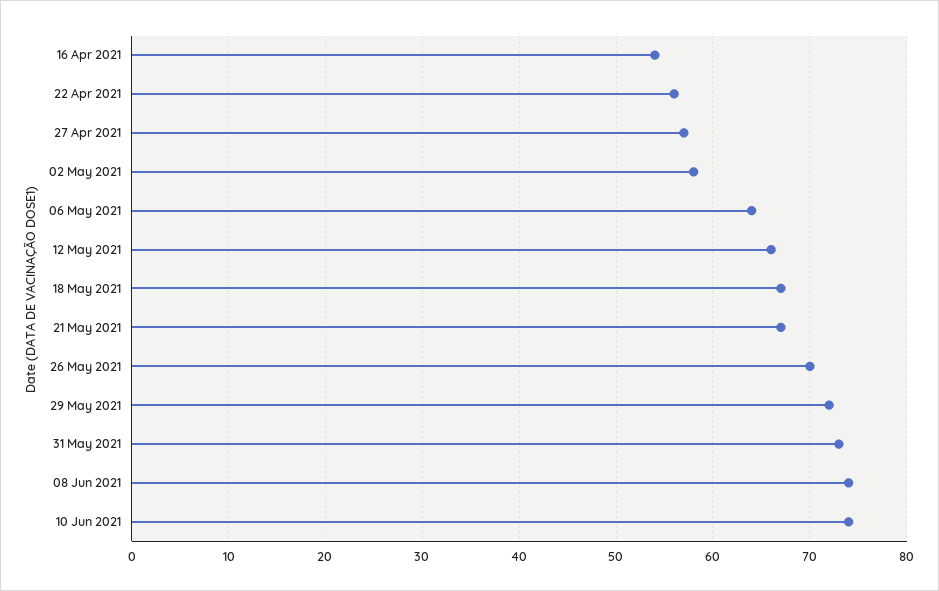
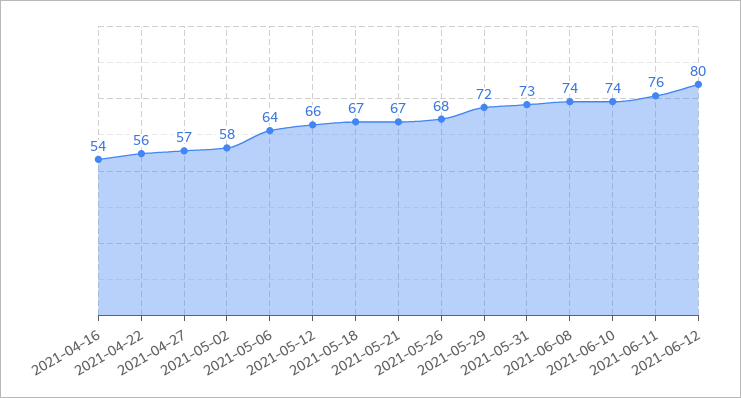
26 May 2021: 70 -> 68
2021-06-11: none -> 76
2021-06-12: none -> 80

